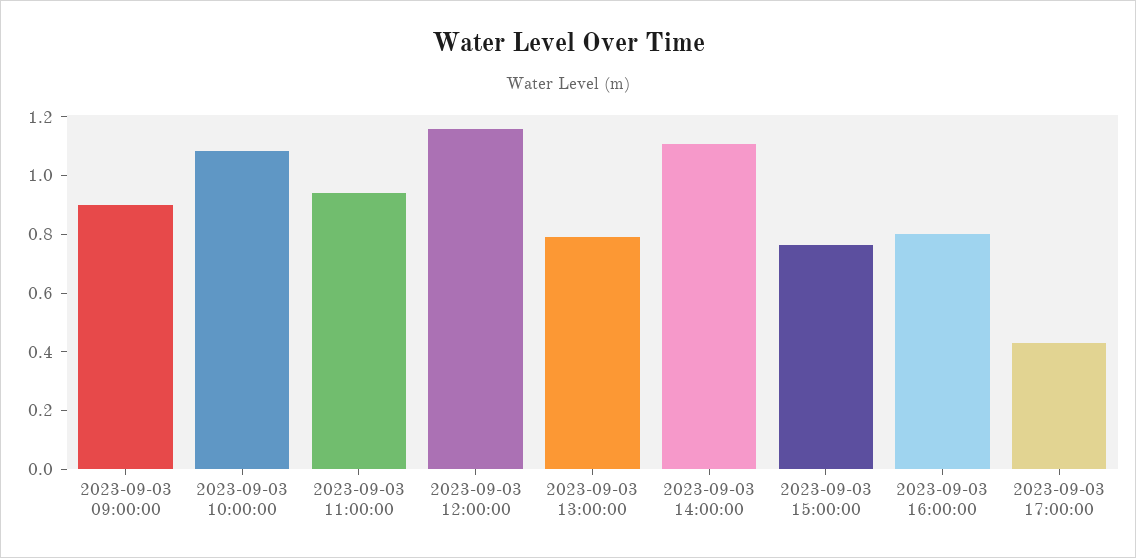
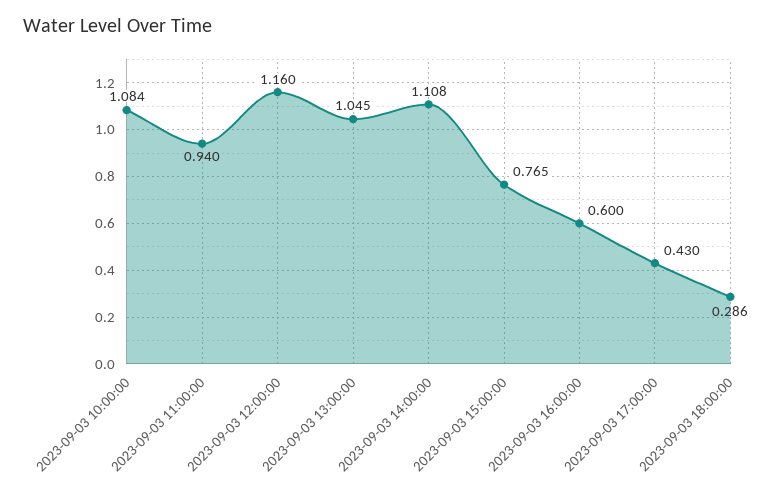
2023-09-03 09:00:00: 0.9 -> none
2023-09-03 13:00:00: 0.8 -> 1.045
2023-09-03 16:00:00: 0.8 -> 0.6
2023-09-03 18:00:00: none -> 0.286

